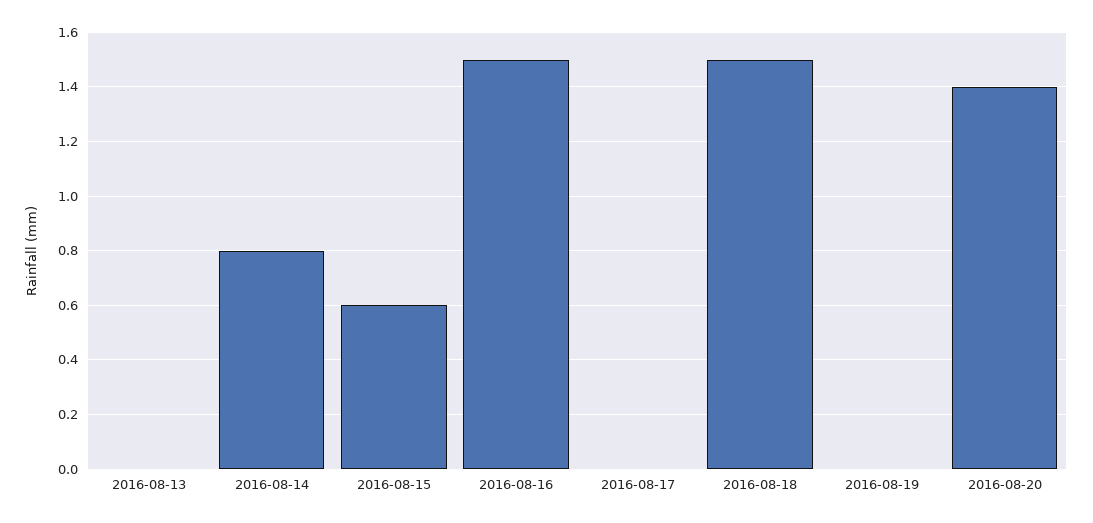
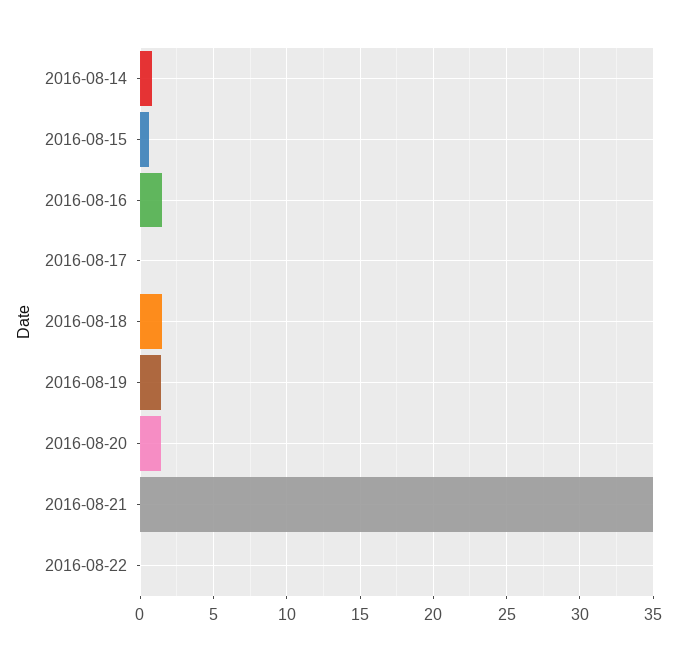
2016-08-13: 0 -> none
2016-08-19: 0 -> 1.5
2016-08-21: none -> 35
2016-08-22: none -> 0

